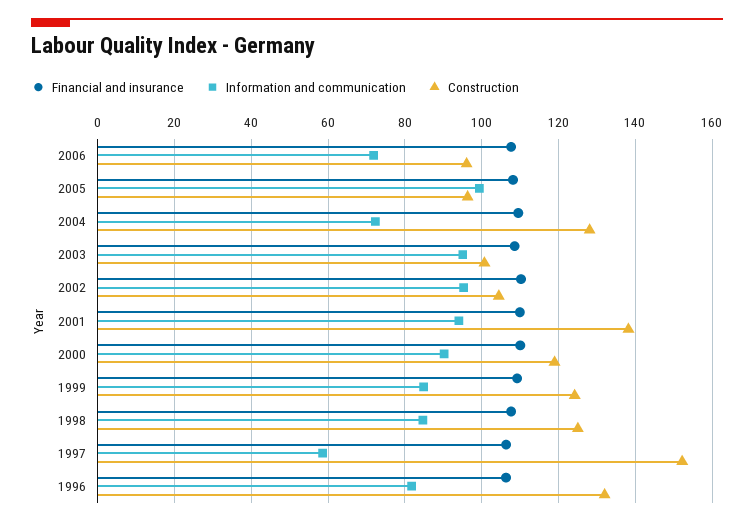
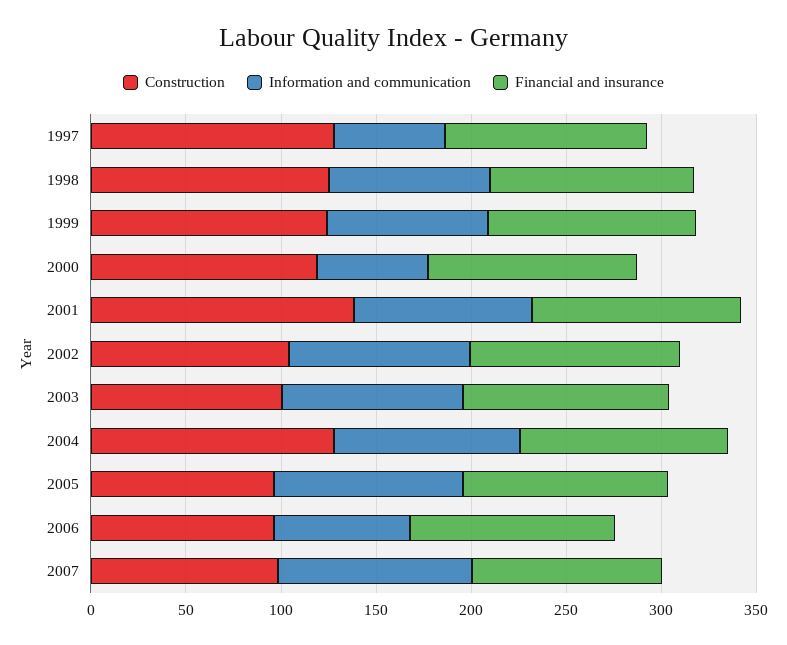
Information and communication, 2004: 72 -> 100
Information and communication, 2000: 90 -> 60
Construction, 1997: 152 -> 130
Financial and insurance, 1996: 106 -> none
Information and communication, 1996: 82 -> none
Construction, 1996: 132 -> none
Construction, 2007: none -> 100
Information and communication, 2007: none -> 100
Financial and insurance, 2007: none -> 100

